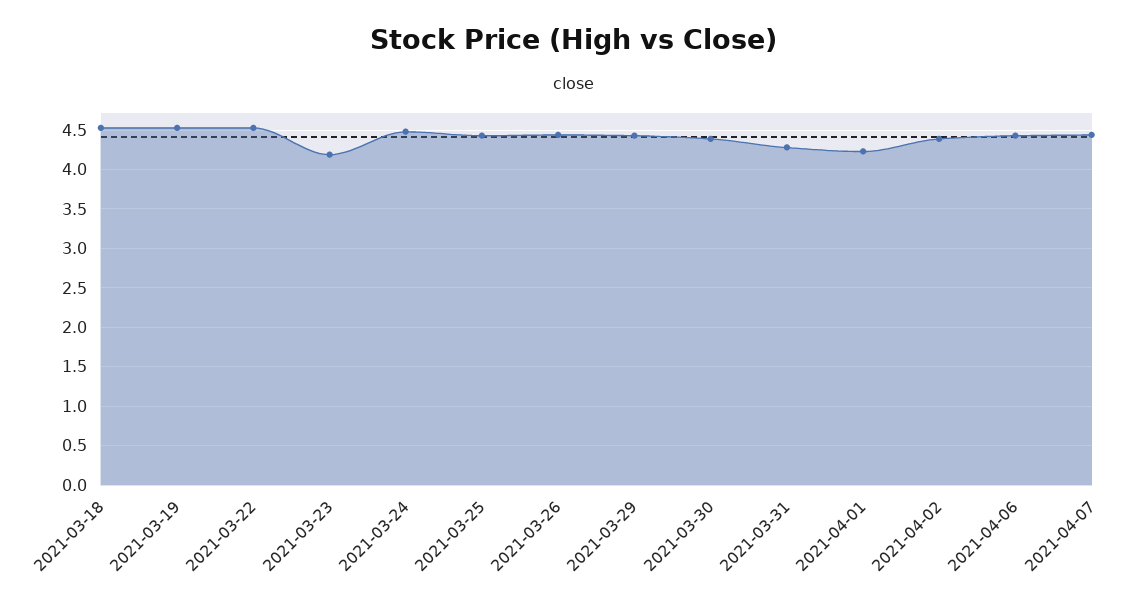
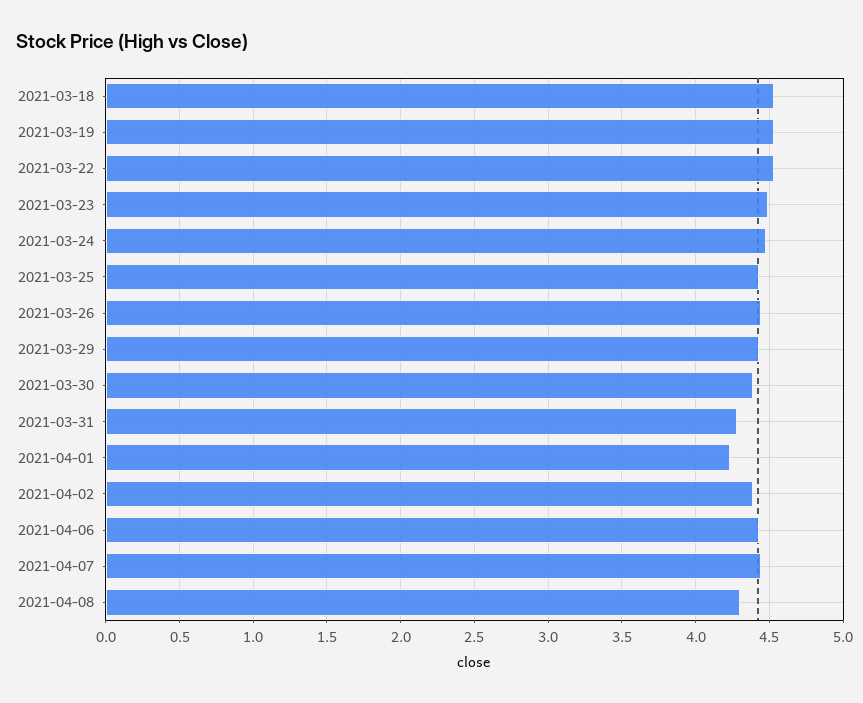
2021-03-23: 4.2 -> 4.5
2021-04-08: none -> 4.3

